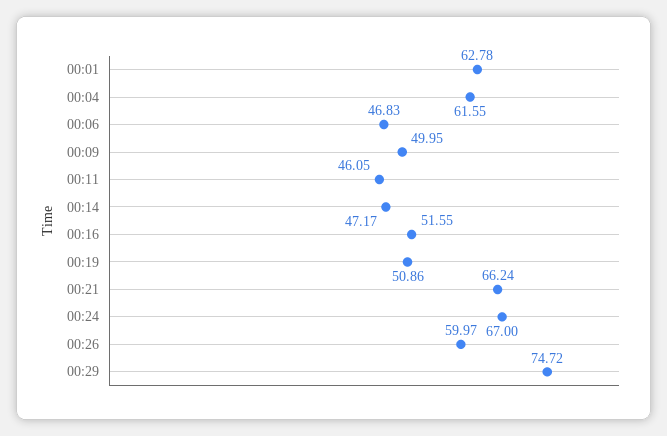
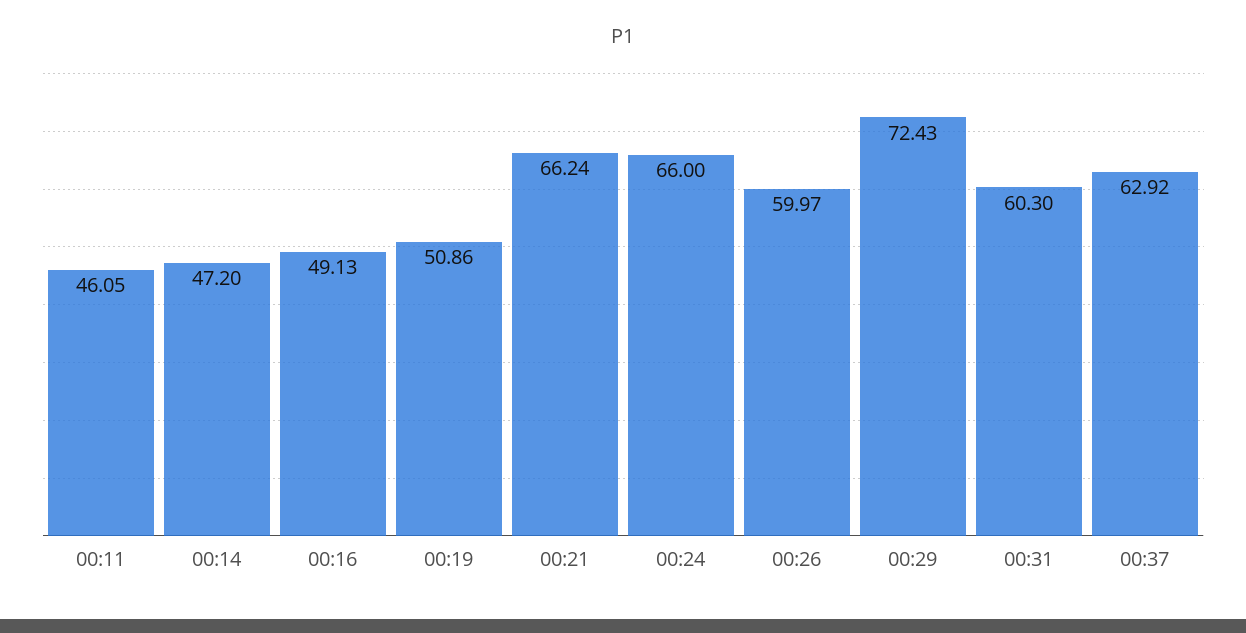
00:01: 62.78 -> none
00:04: 61.55 -> none
00:06: 46.83 -> none
00:09: 49.95 -> none
00:14: 47.17 -> 47.2
00:16: 51.55 -> 49.13
00:24: 67 -> 66
00:29: 74.72 -> 72.43
00:31: none -> 60.3
00:37: none -> 62.92

